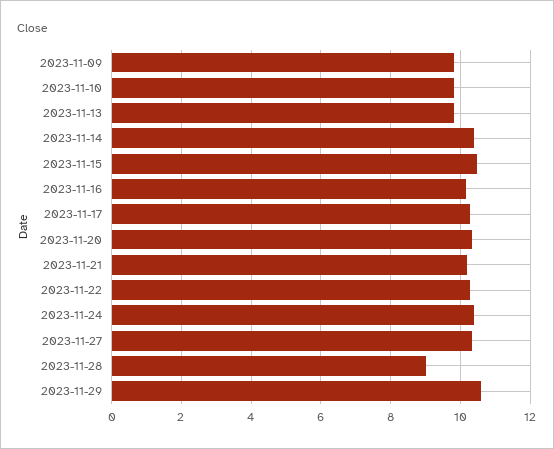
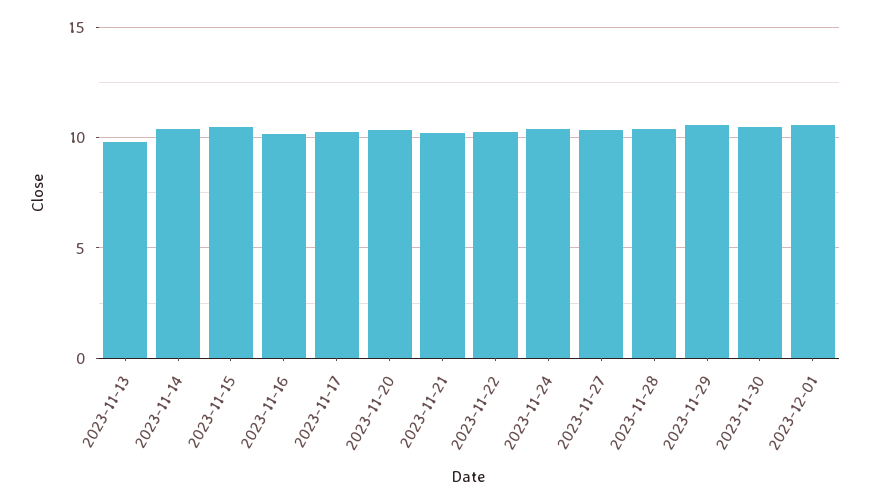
2023-11-09: 9.8 -> none
2023-11-10: 9.8 -> none
2023-11-28: 9 -> 10.5
2023-11-30: none -> 10.5
2023-12-01: none -> 10.5

